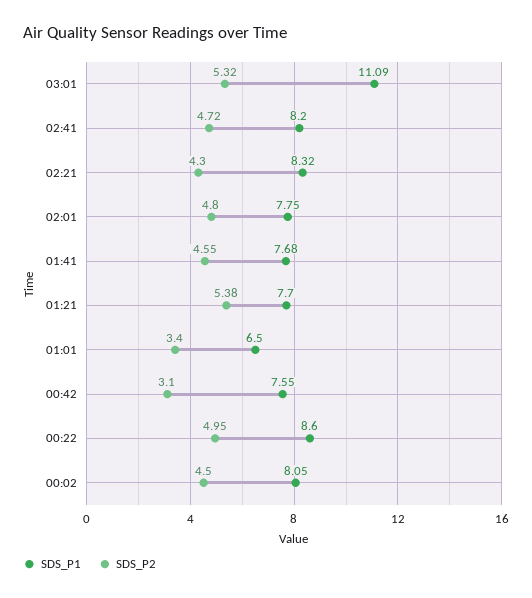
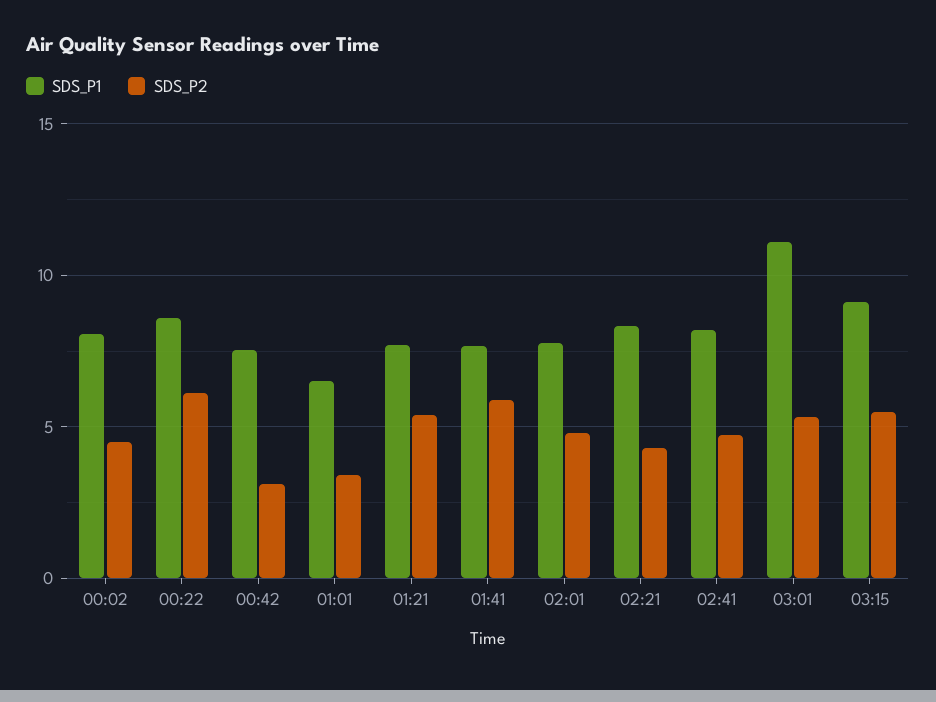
SDS_P2, 01:41: 4.55 -> 6
SDS_P2, 00:22: 4.95 -> 6
SDS_P1, 03:15: none -> 9
SDS_P2, 03:15: none -> 5.5

